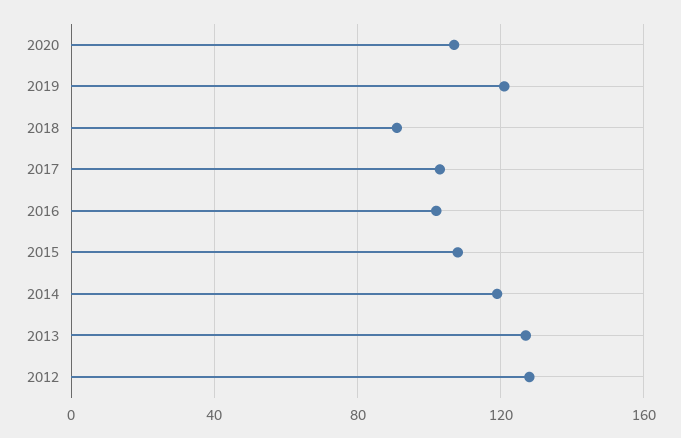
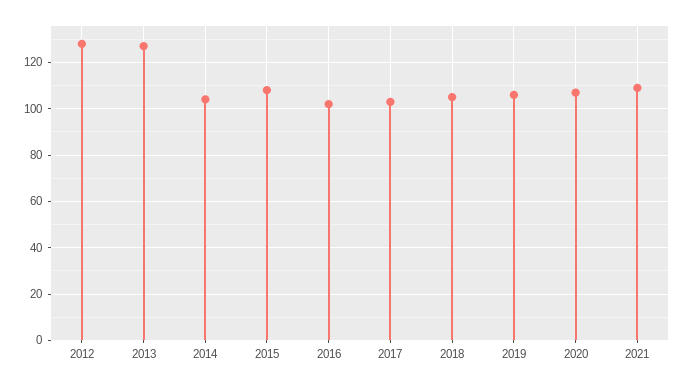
2019: 120 -> 105
2018: 90 -> 105
2014: 120 -> 105
2021: none -> 110

